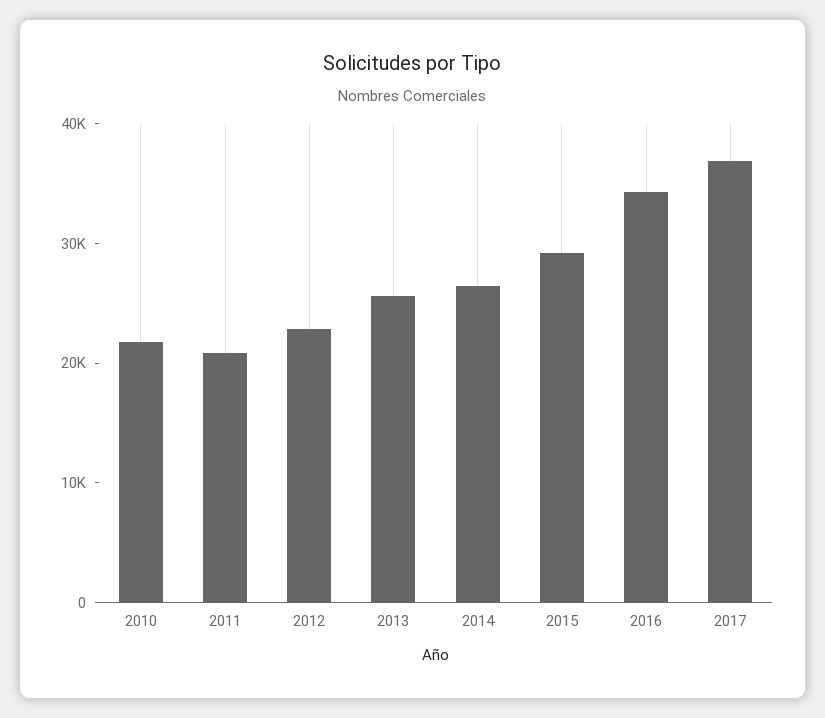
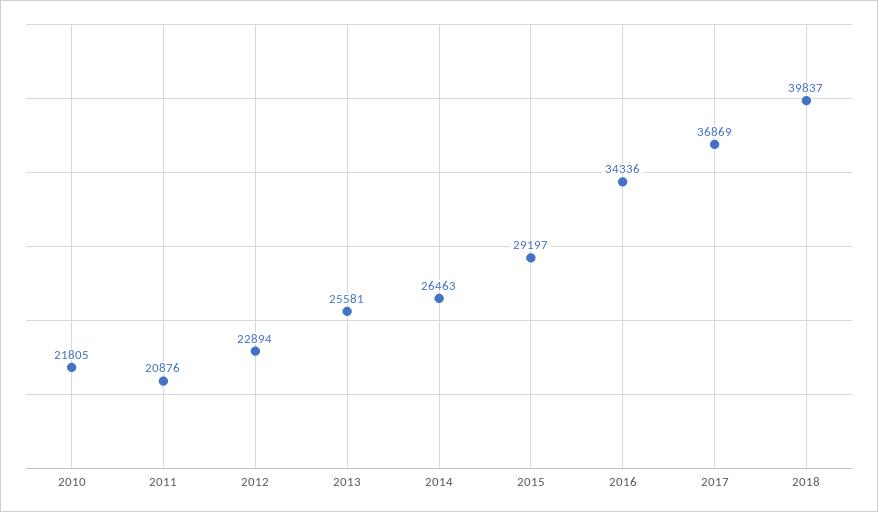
2018: none -> 39837

